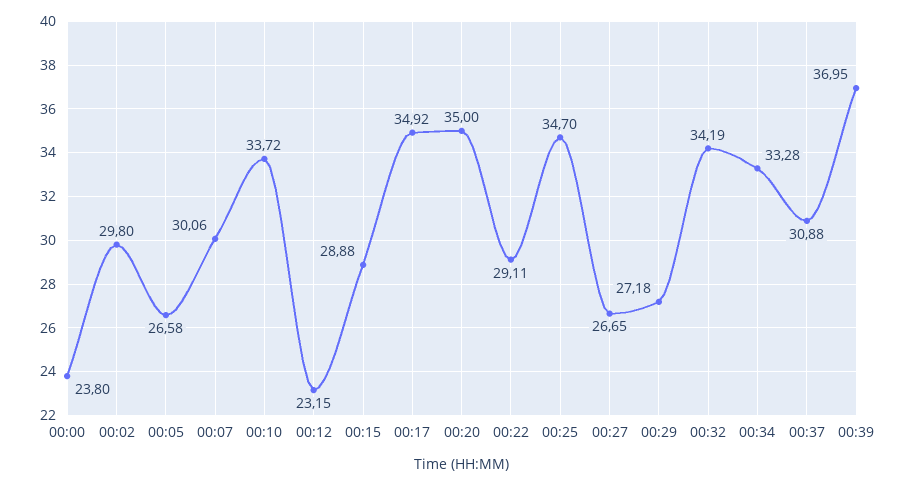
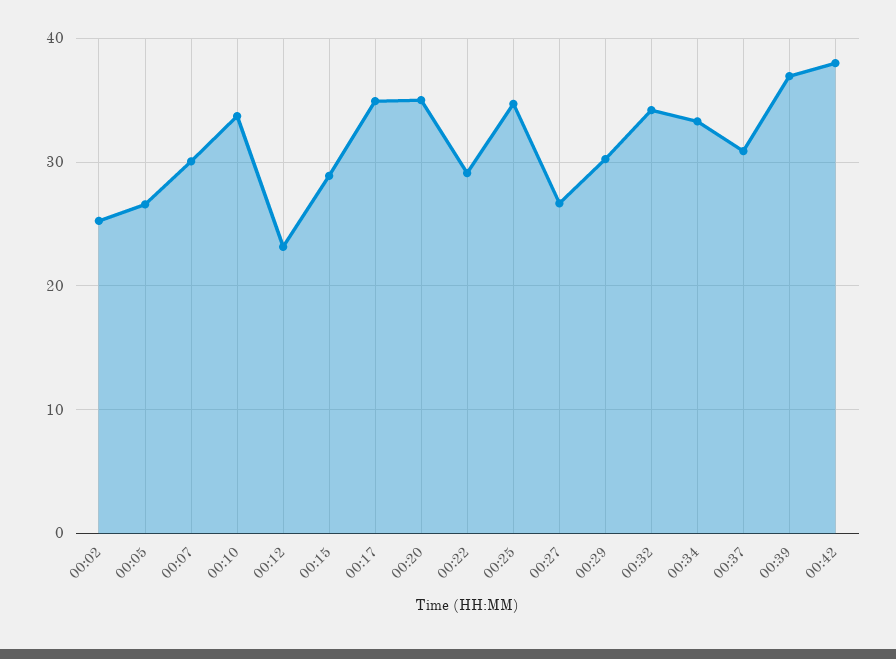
00:00: 23.8 -> none
00:02: 29.8 -> 25
00:29: 27.18 -> 30
00:42: none -> 38

